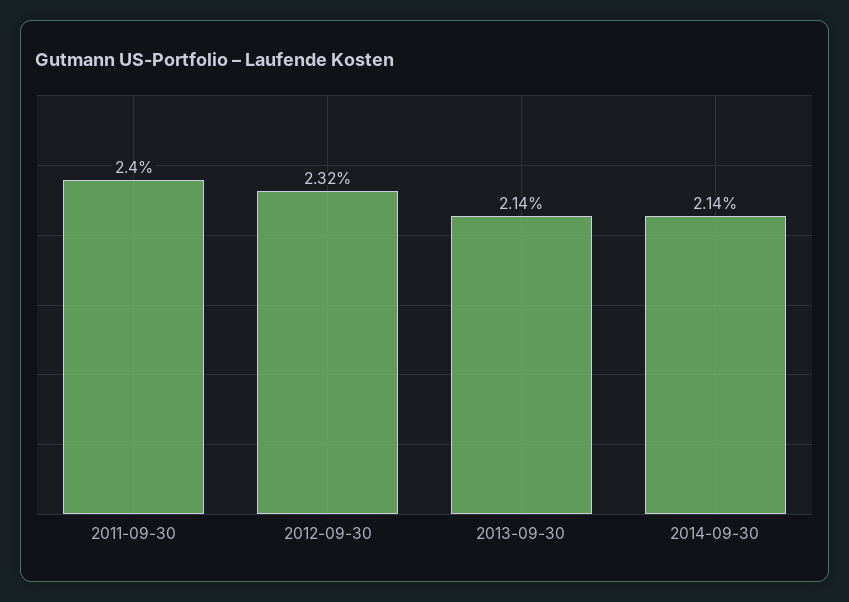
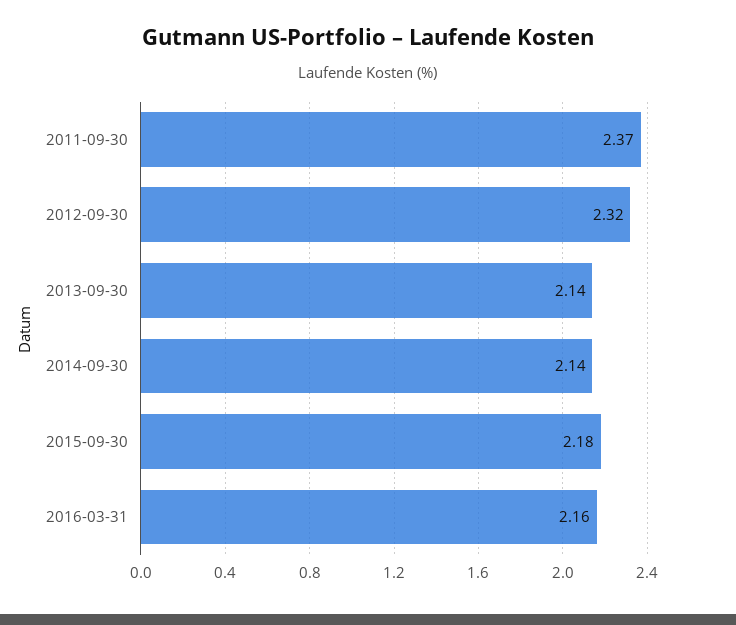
2011-09-30: 2.4 -> 2.37
2015-09-30: none -> 2.18
2016-03-31: none -> 2.16

